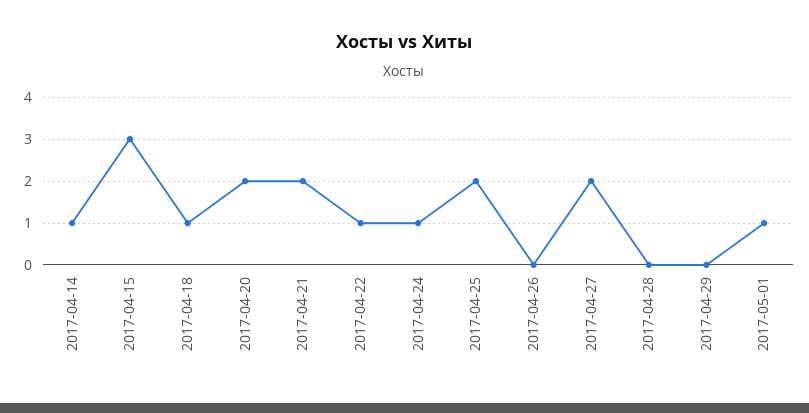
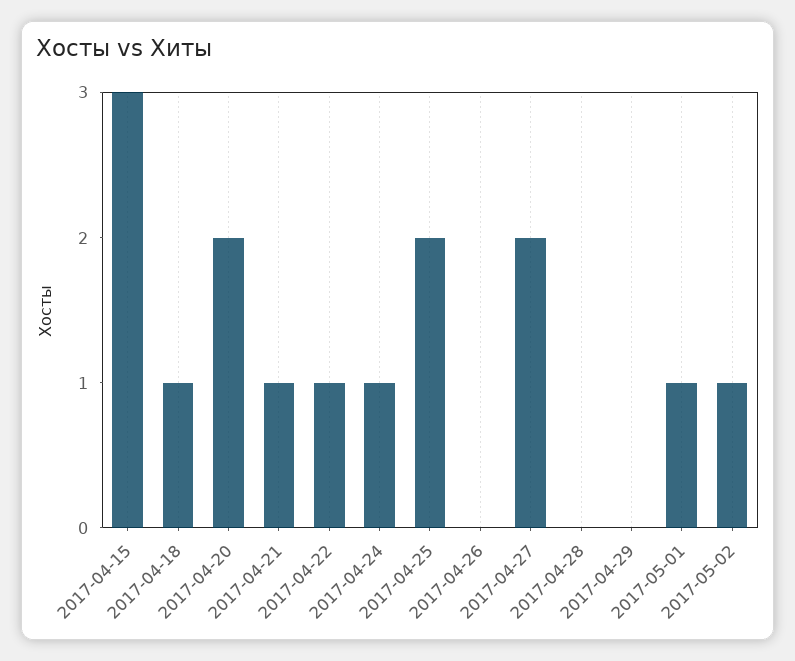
2017-04-14: 1 -> none
2017-04-21: 2 -> 1
2017-05-02: none -> 1

